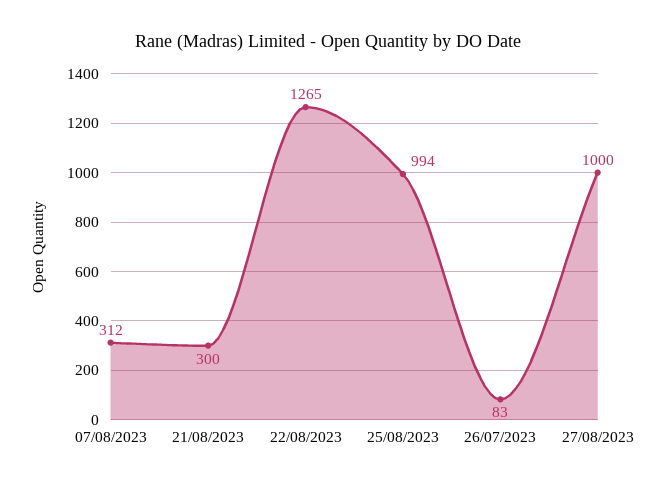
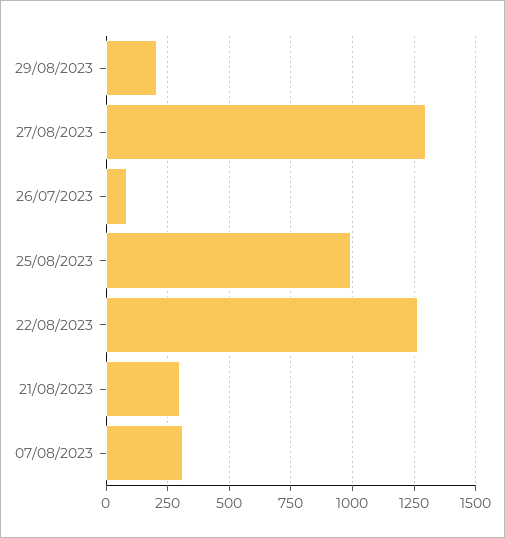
27/08/2023: 1000 -> 1300
29/08/2023: none -> 200

